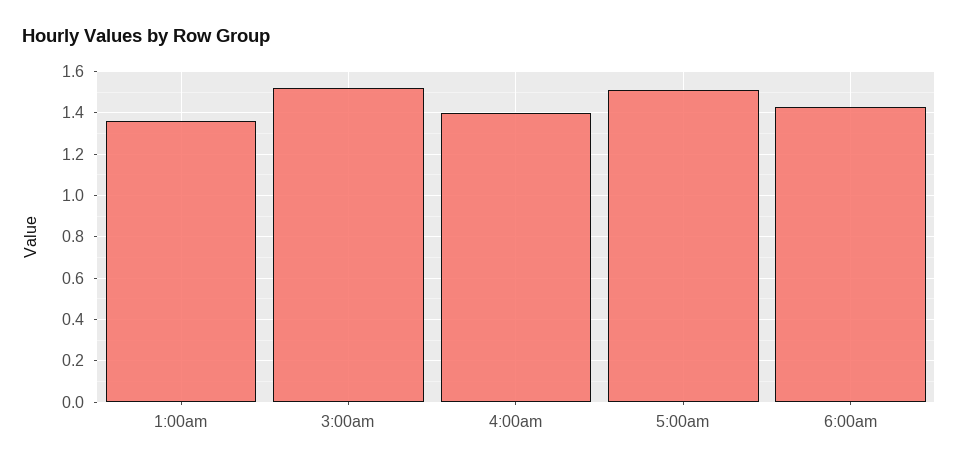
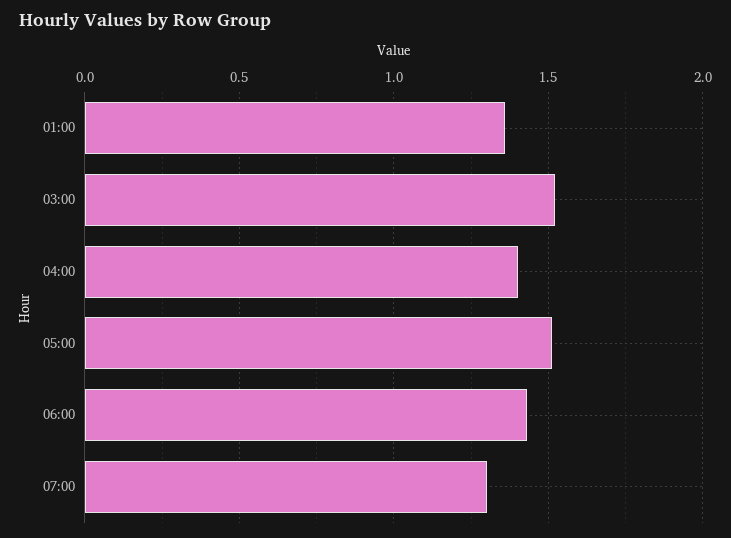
07:00: none -> 1.3

